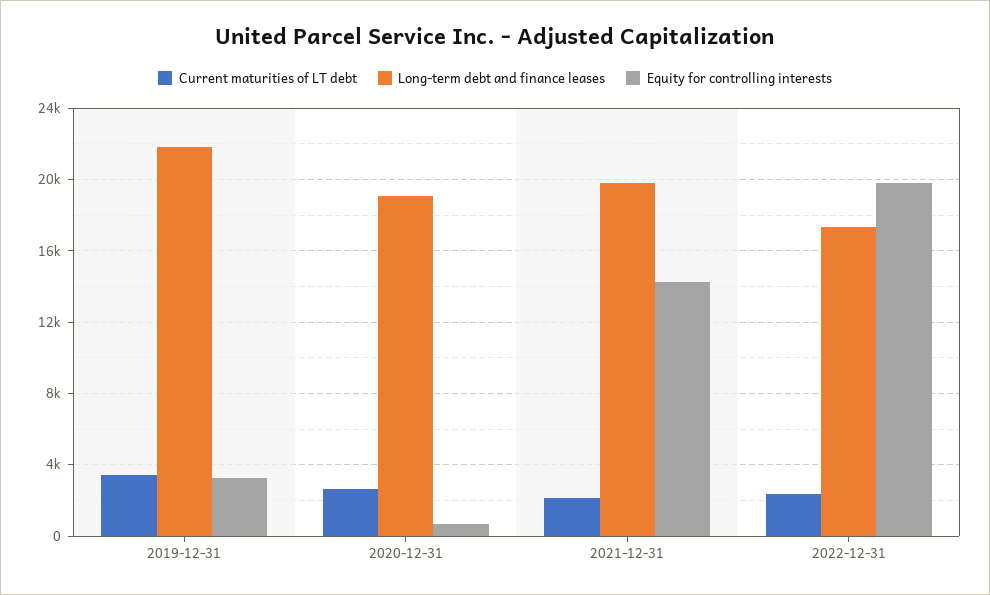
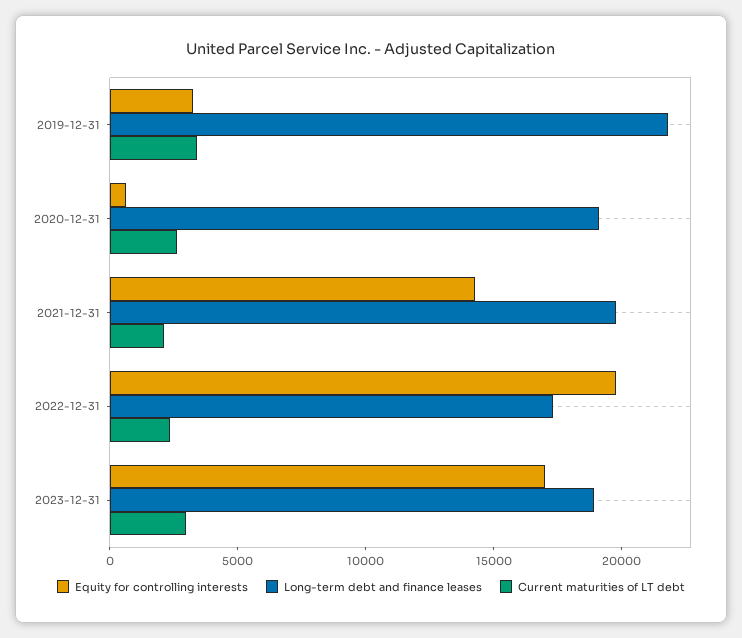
Equity for controlling interests, 2023-12-31: none -> 17000
Long-term debt and finance leases, 2023-12-31: none -> 19000
Current maturities of LT debt, 2023-12-31: none -> 3000

